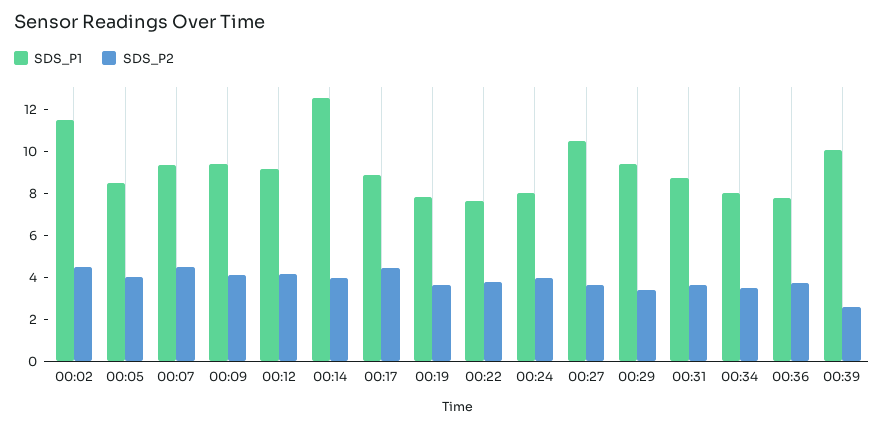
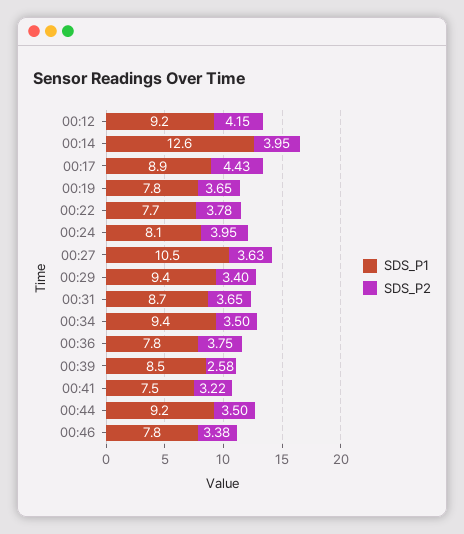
SDS_P1, 00:02: 11.5 -> none
SDS_P2, 00:02: 4.5 -> none
SDS_P1, 00:05: 8.5 -> none
SDS_P2, 00:05: 4 -> none
SDS_P1, 00:07: 9.5 -> none
SDS_P2, 00:07: 4.5 -> none
SDS_P1, 00:09: 9.5 -> none
SDS_P2, 00:09: 4 -> none
SDS_P1, 00:34: 8 -> 9.4
SDS_P1, 00:39: 10 -> 8.5
SDS_P1, 00:41: none -> 7.5
SDS_P2, 00:41: none -> 3.22
SDS_P1, 00:44: none -> 9.2
SDS_P2, 00:44: none -> 3.5
SDS_P1, 00:46: none -> 7.8
SDS_P2, 00:46: none -> 3.38

